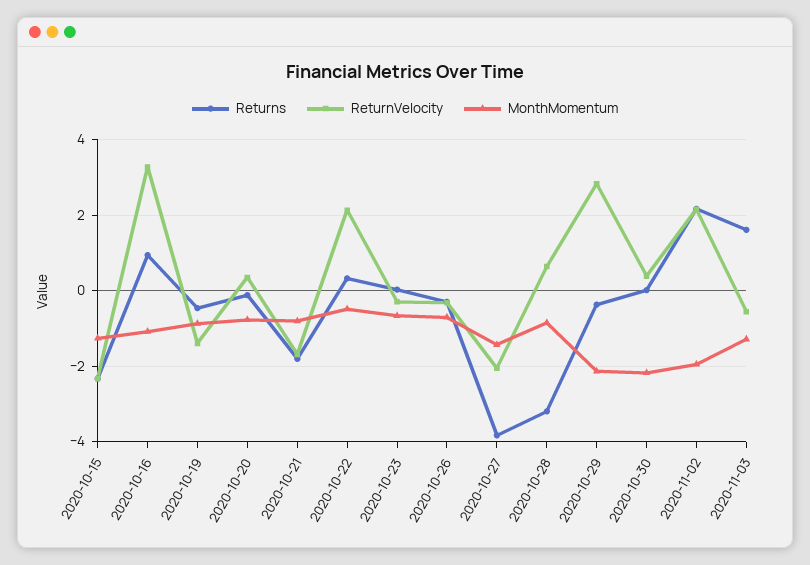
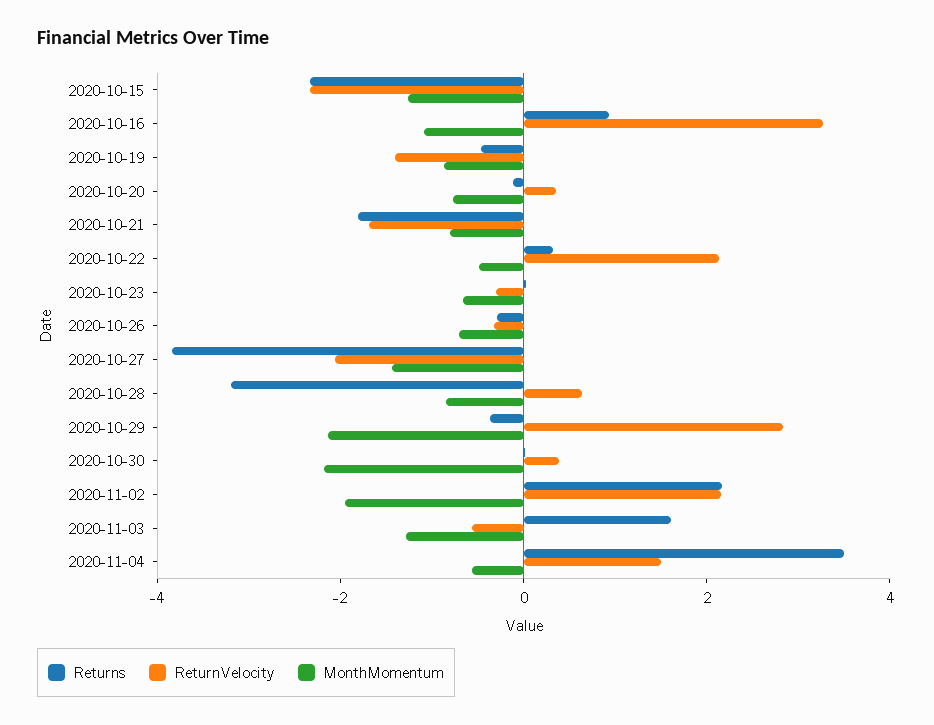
Returns, 2020-11-04: none -> 3.5
ReturnVelocity, 2020-11-04: none -> 1.5
MonthMomentum, 2020-11-04: none -> -0.5

